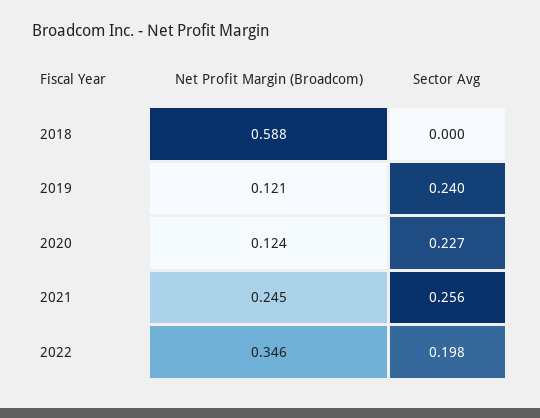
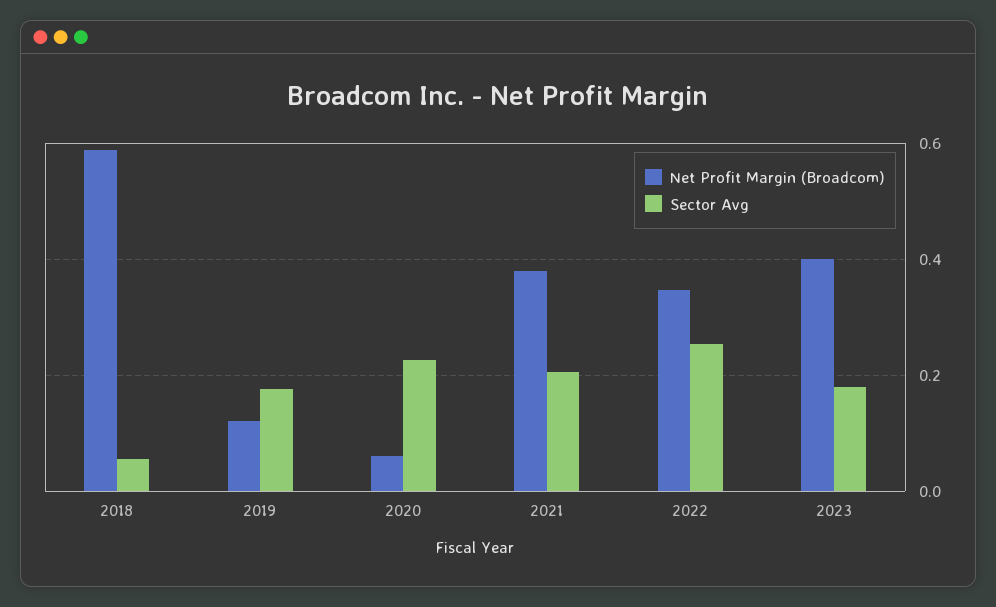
Sector Avg, 2018: 0 -> 0.06
Sector Avg, 2019: 0.24 -> 0.18
Net Profit Margin (Broadcom), 2020: 0.124 -> 0.06
Net Profit Margin (Broadcom), 2021: 0.245 -> 0.38
Sector Avg, 2021: 0.256 -> 0.2
Sector Avg, 2022: 0.198 -> 0.26
Net Profit Margin (Broadcom), 2023: none -> 0.4
Sector Avg, 2023: none -> 0.18

